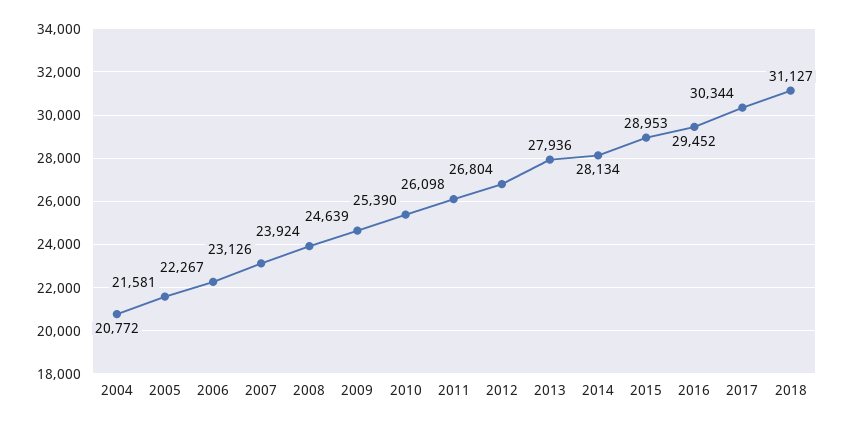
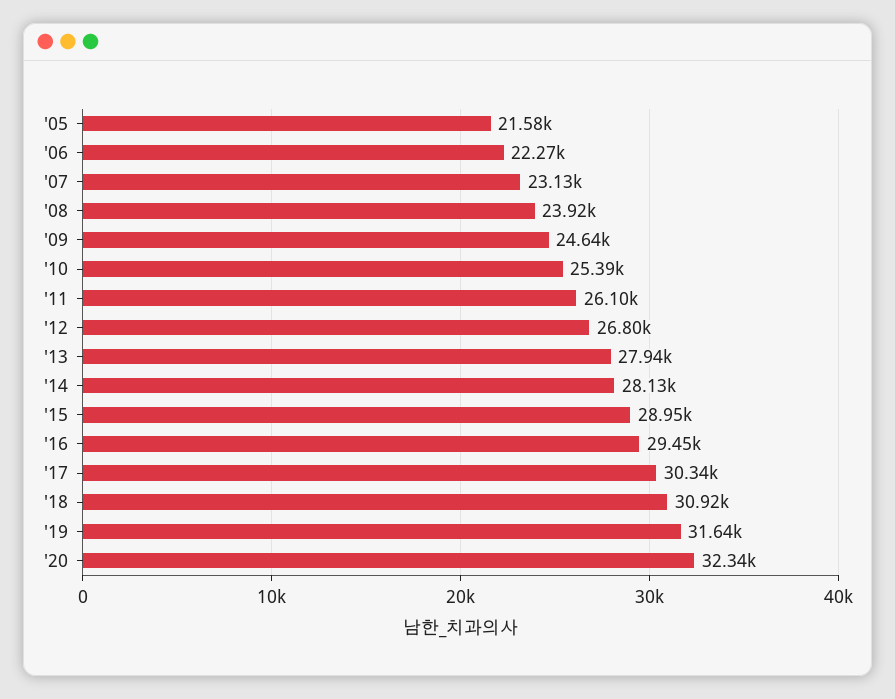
2004: 20772 -> none
2018: 31127 -> 30920
'19: none -> 31640
'20: none -> 32340

